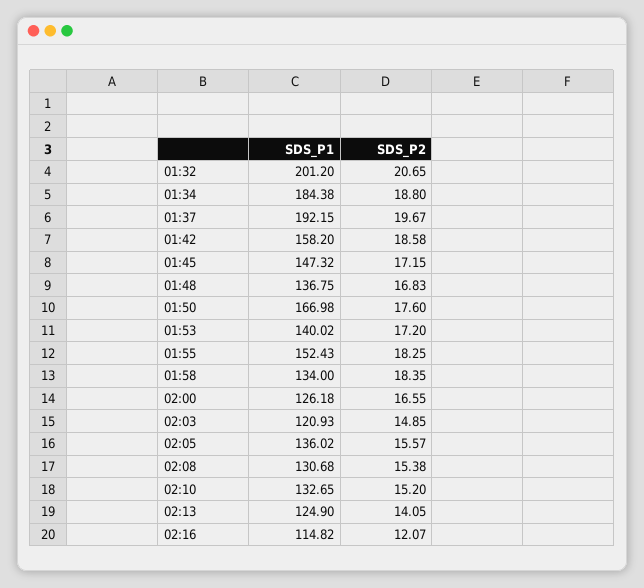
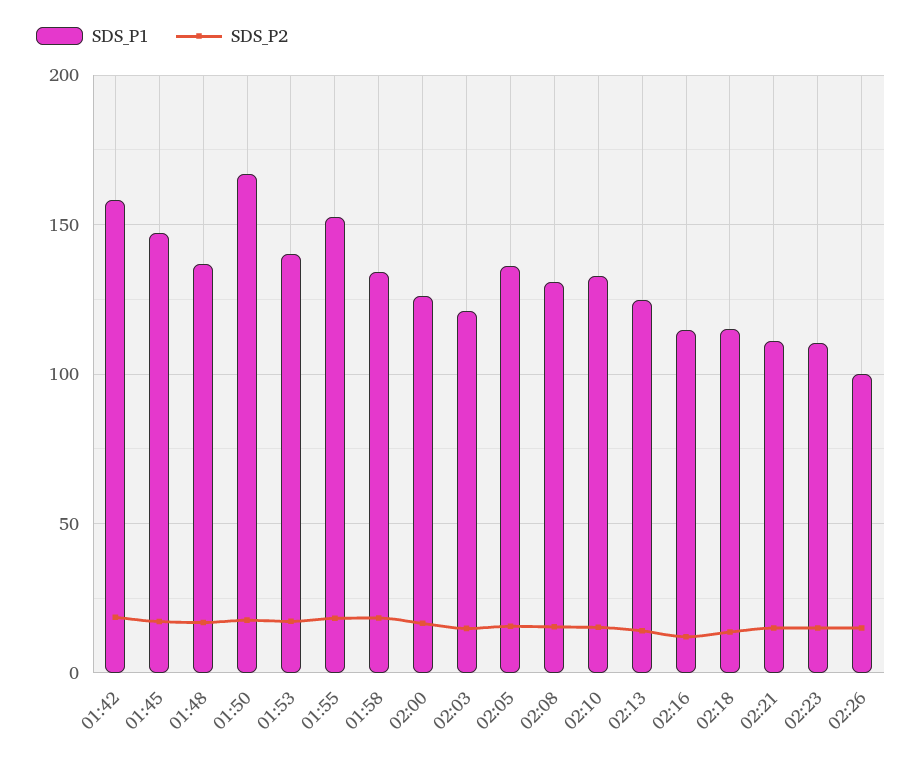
SDS_P1, 01:32: 201.2 -> none
SDS_P2, 01:32: 20.65 -> none
SDS_P1, 01:34: 184.38 -> none
SDS_P2, 01:34: 18.8 -> none
SDS_P1, 01:37: 192.15 -> none
SDS_P2, 01:37: 19.67 -> none
SDS_P1, 02:18: none -> 115
SDS_P2, 02:18: none -> 15
SDS_P1, 02:21: none -> 110
SDS_P2, 02:21: none -> 15
SDS_P1, 02:23: none -> 110
SDS_P2, 02:23: none -> 15
SDS_P1, 02:26: none -> 100
SDS_P2, 02:26: none -> 15

